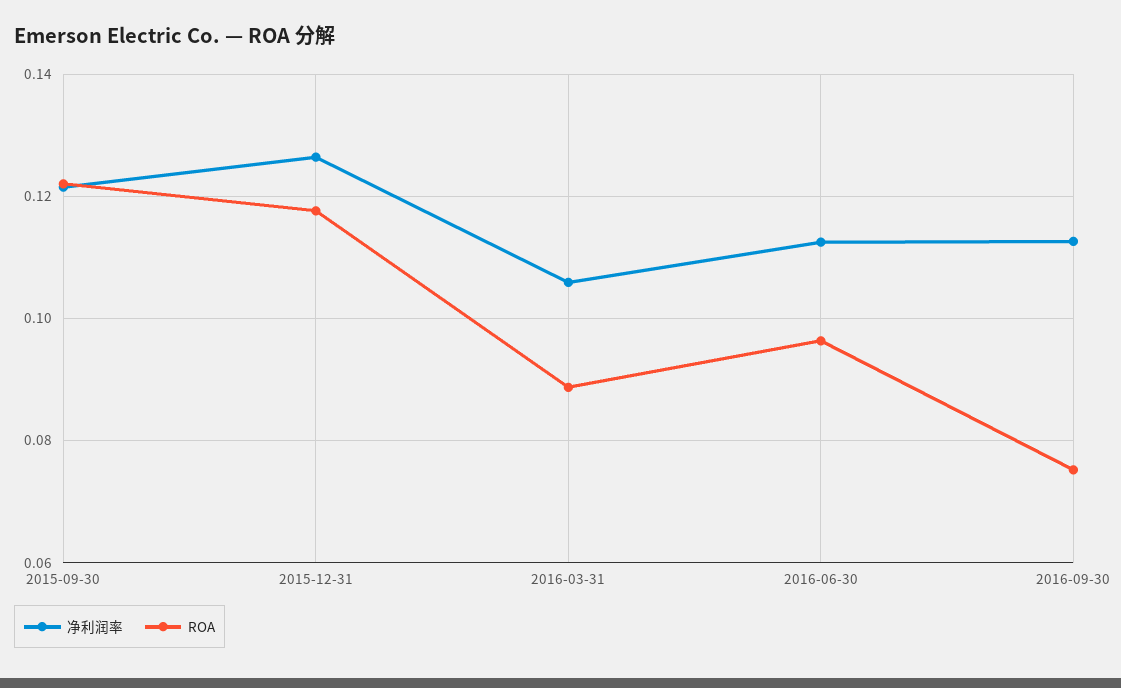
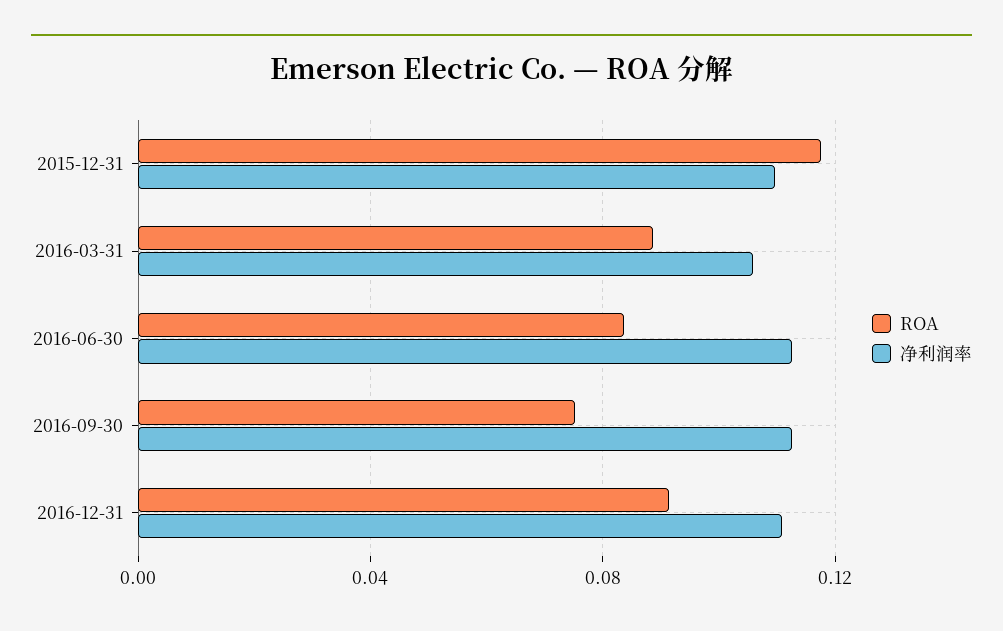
净利润率, 2015-09-30: 0.122 -> none
ROA, 2015-09-30: 0.122 -> none
净利润率, 2015-12-31: 0.126 -> 0.11
ROA, 2016-06-30: 0.096 -> 0.085
ROA, 2016-12-31: none -> 0.09
净利润率, 2016-12-31: none -> 0.11

